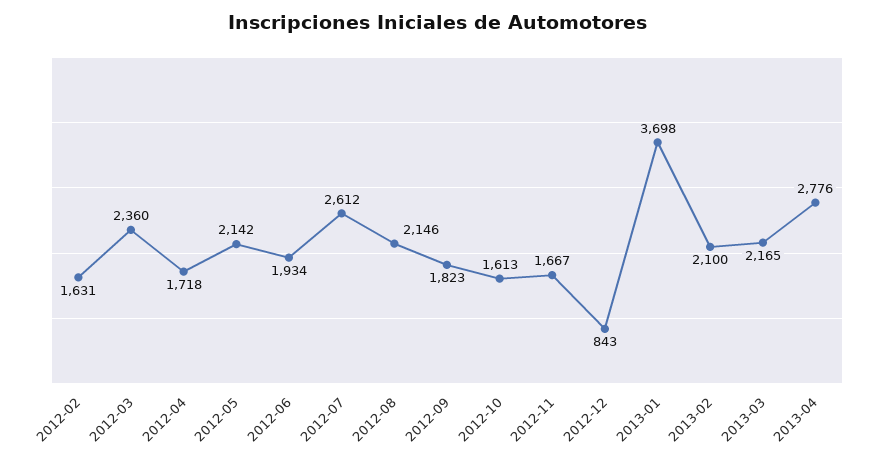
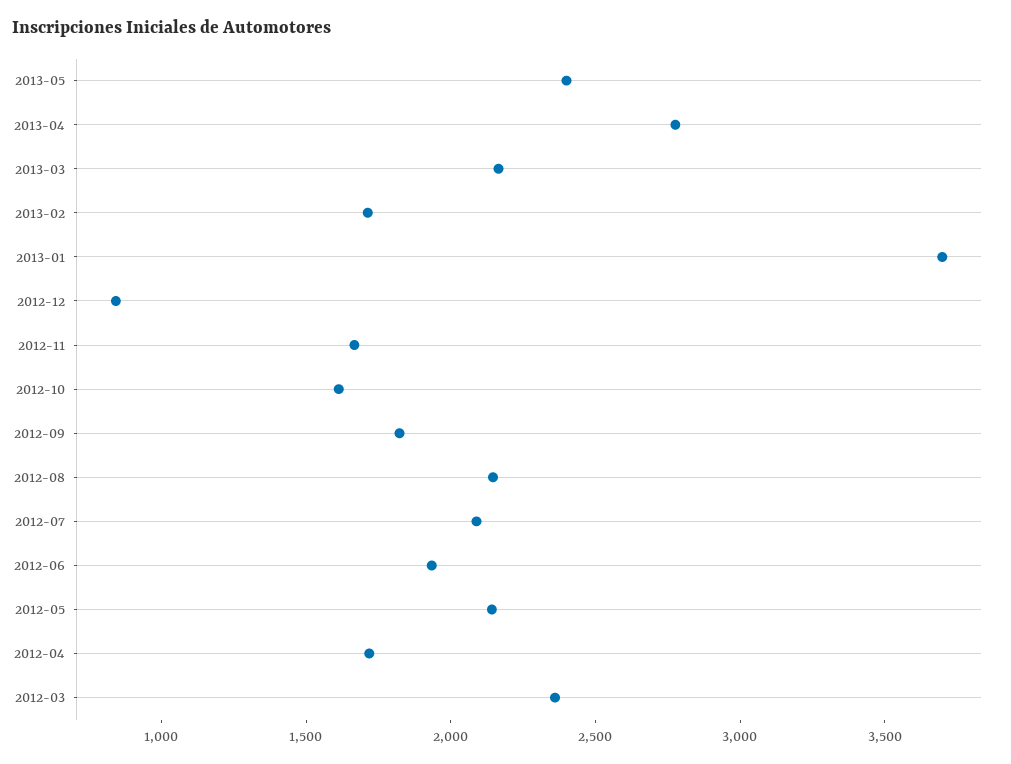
2012-02: 1631 -> none
2012-07: 2612 -> 2100
2013-02: 2100 -> 1700
2013-05: none -> 2400

